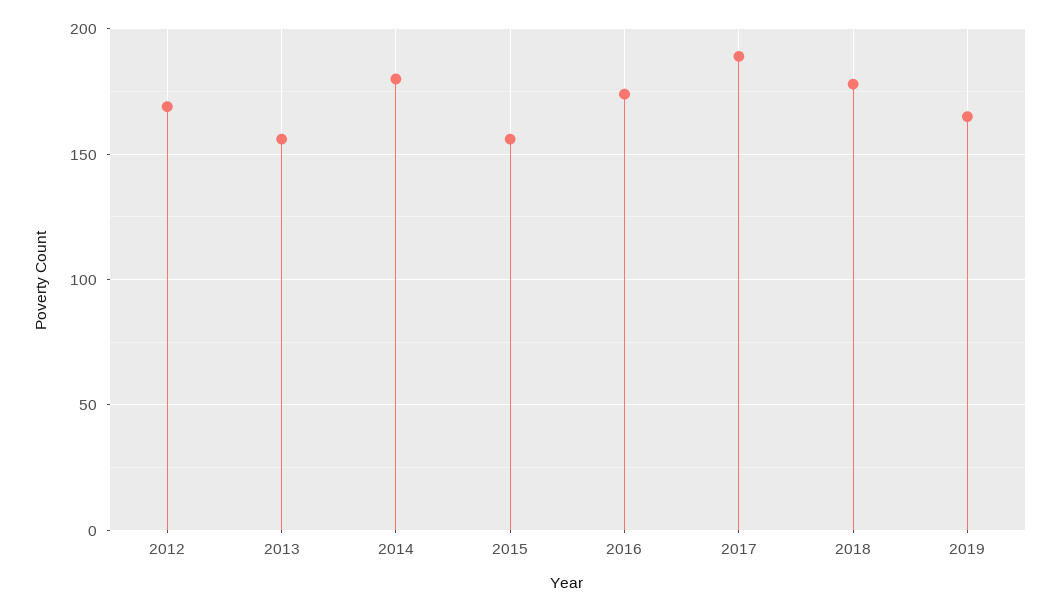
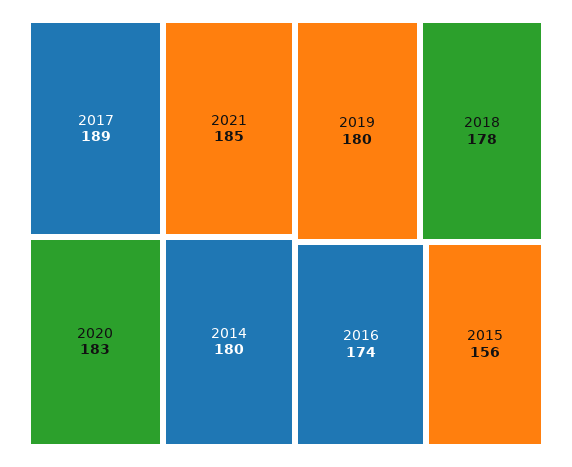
2012: 170 -> none
2013: 155 -> none
2019: 165 -> 180
2021: none -> 185
2020: none -> 183

